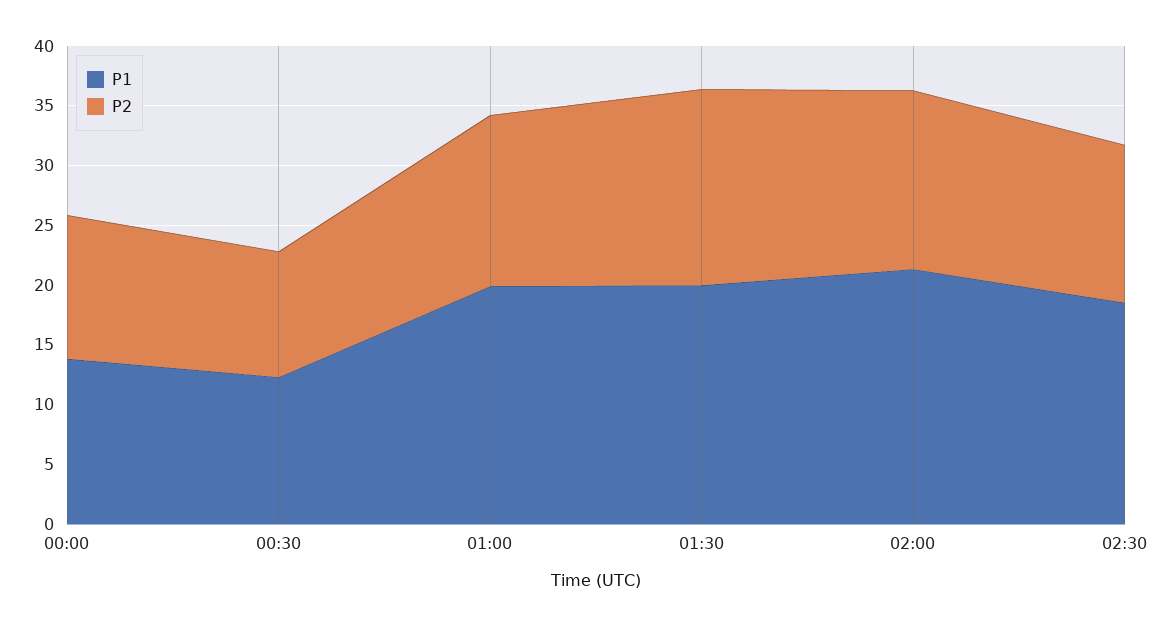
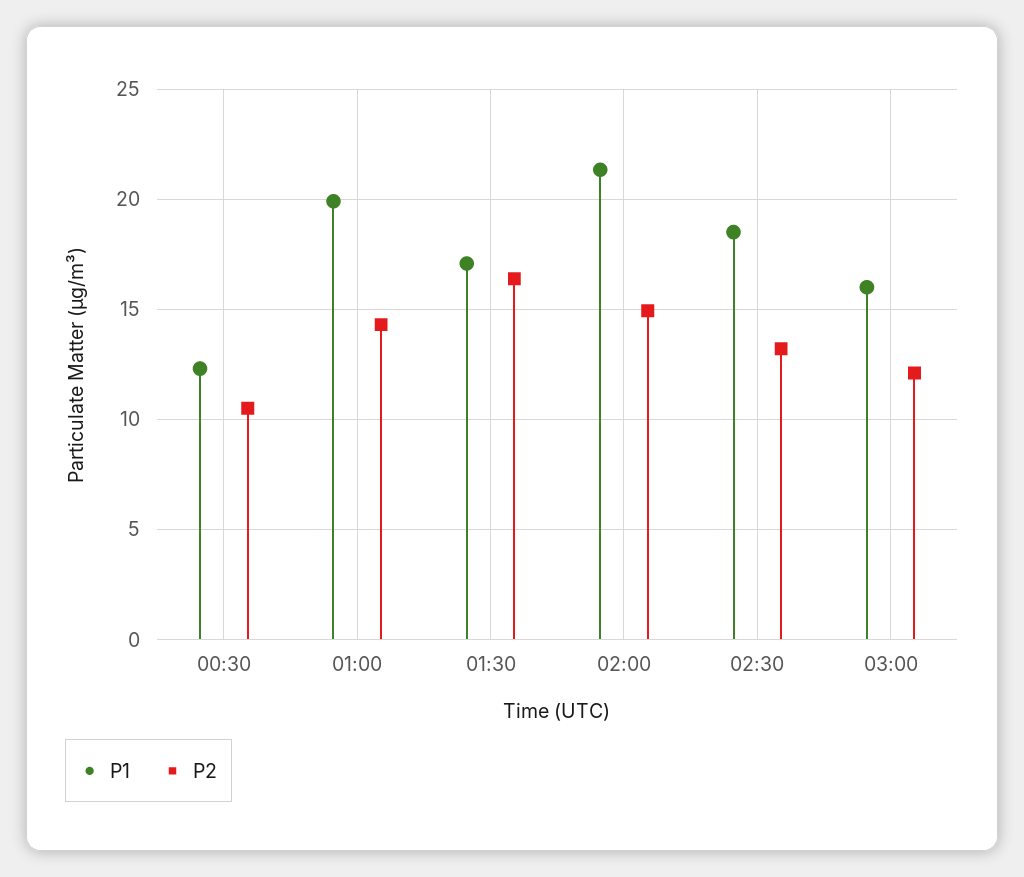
P1, 00:00: 14 -> none
P2, 00:00: 12 -> none
P1, 01:30: 20 -> 17
P1, 03:00: none -> 16
P2, 03:00: none -> 12

